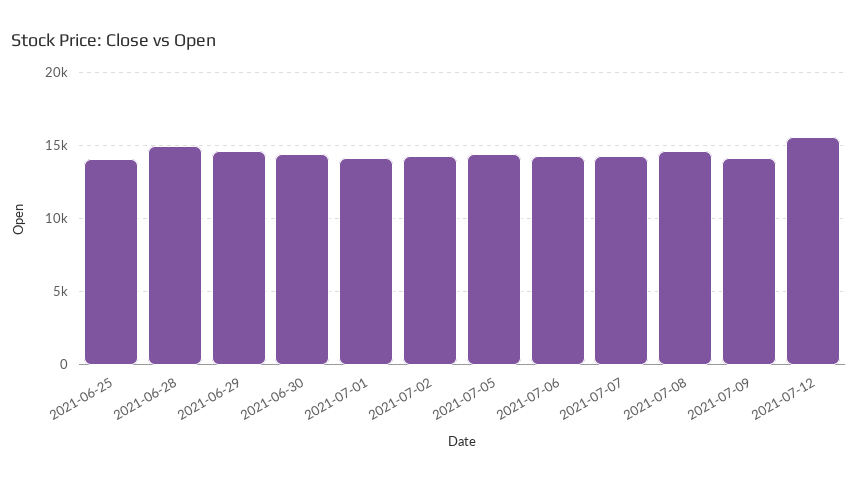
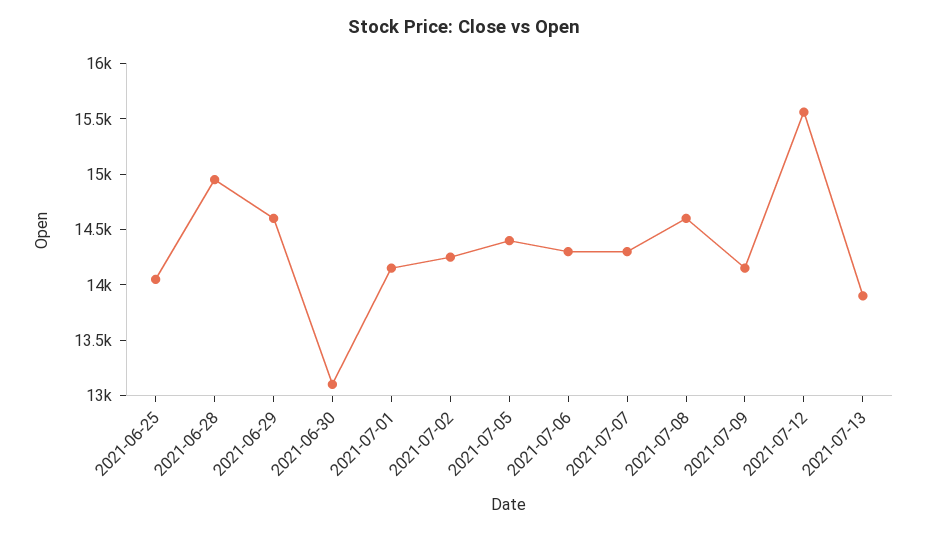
2021-06-30: 14500 -> 13100
2021-07-13: none -> 13900

